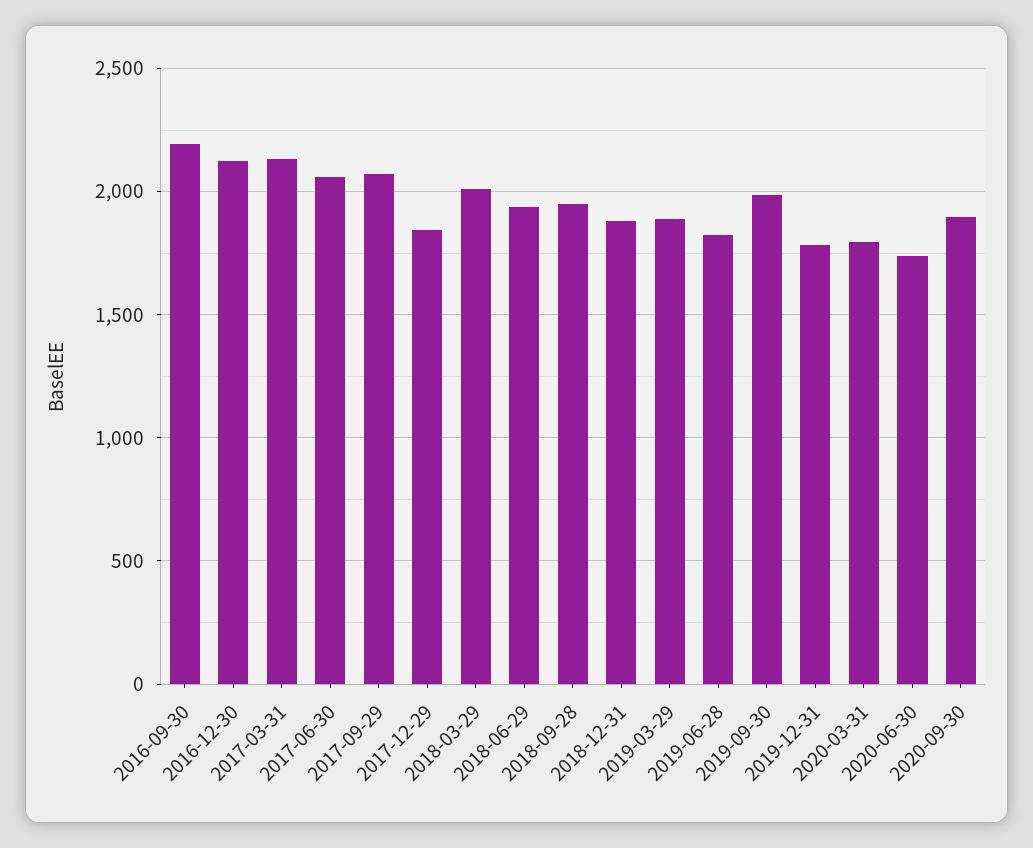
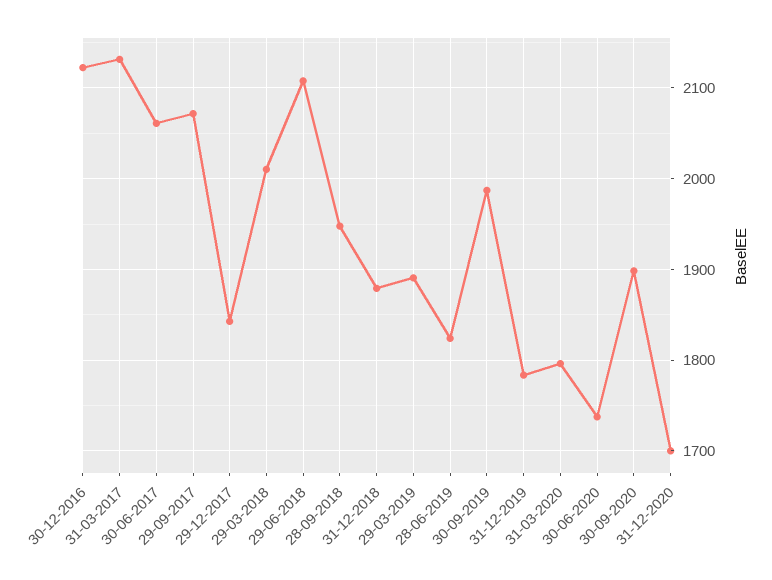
2016-09-30: 2200 -> none
2018-06-29: 1950 -> 2110
31-12-2020: none -> 1700

